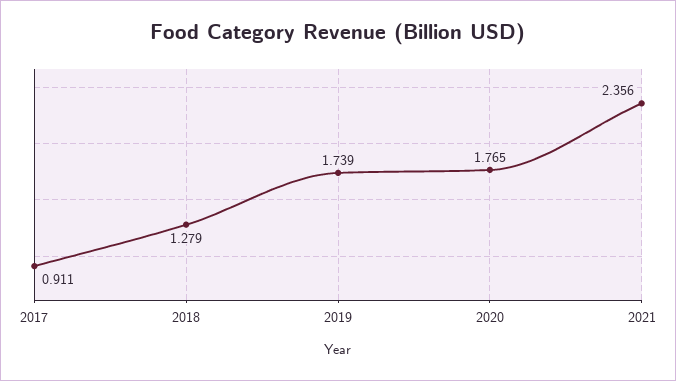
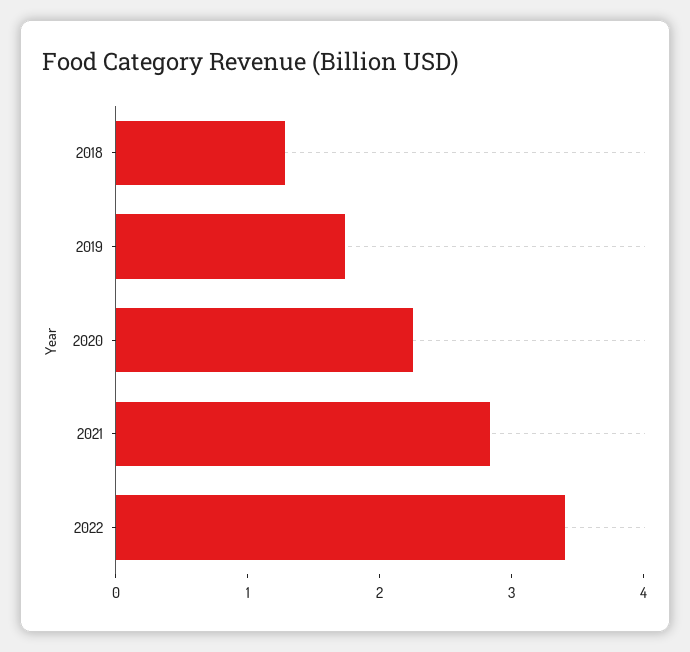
2017: 0.911 -> none
2020: 1.765 -> 2.2
2021: 2.356 -> 2.8
2022: none -> 3.4

